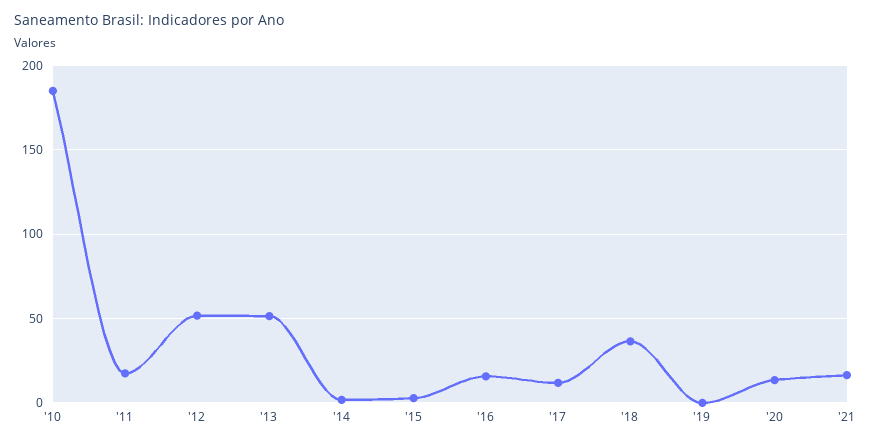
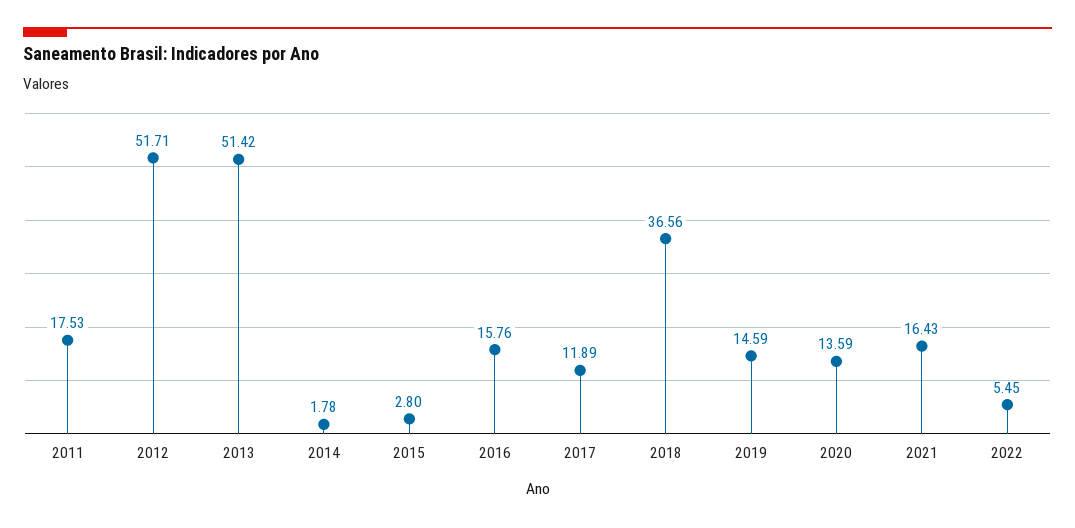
'10: 185 -> none
'19: 0 -> 14.59
2022: none -> 5.45

